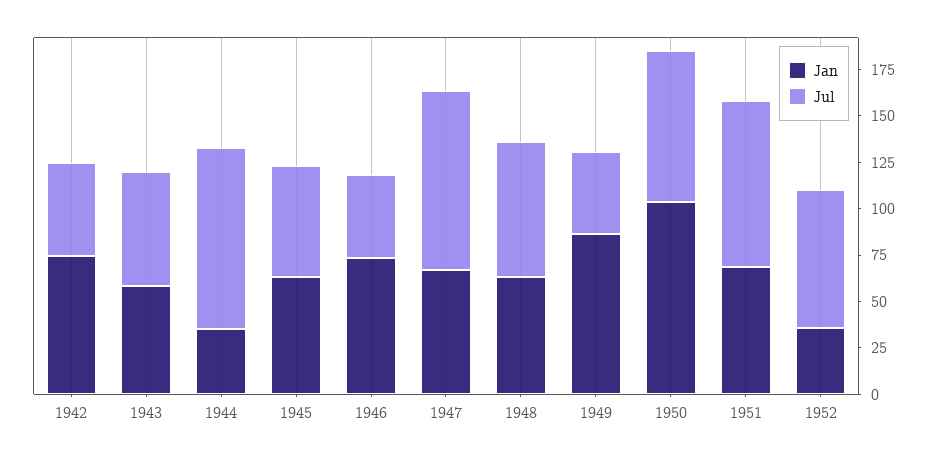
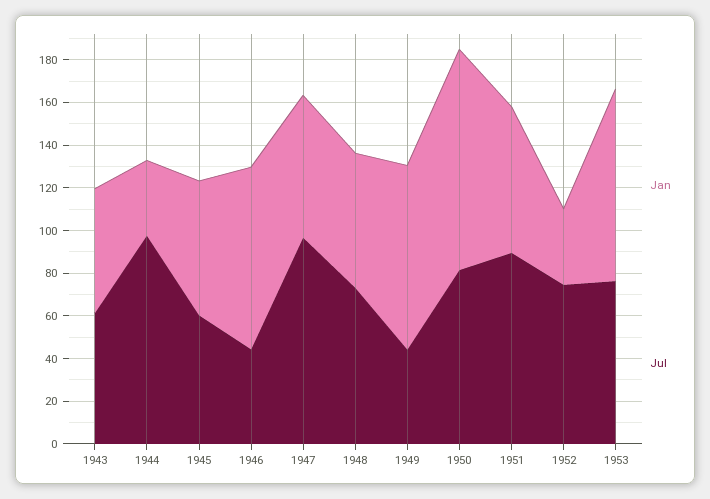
Jan, 1942: 75 -> none
Jul, 1942: 50 -> none
Jan, 1946: 75 -> 85
Jan, 1953: none -> 90
Jul, 1953: none -> 75

